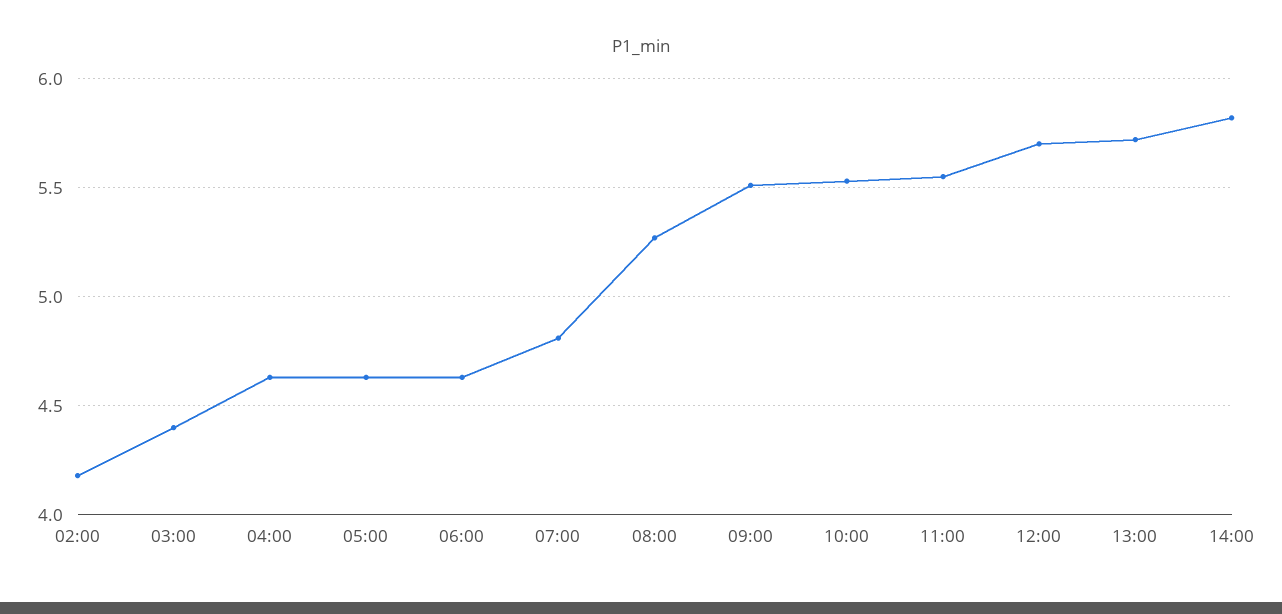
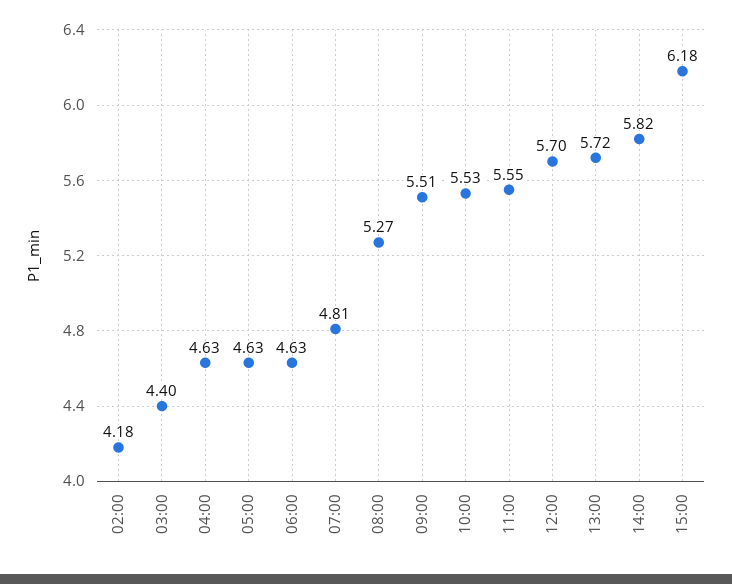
15:00: none -> 6.18

